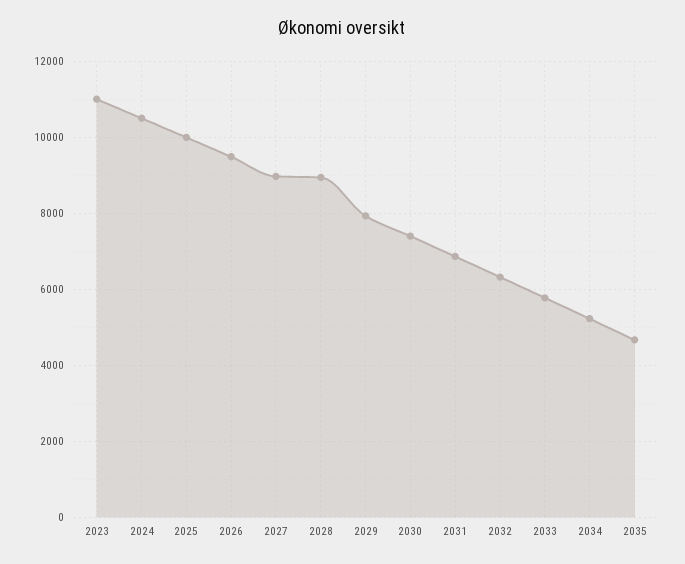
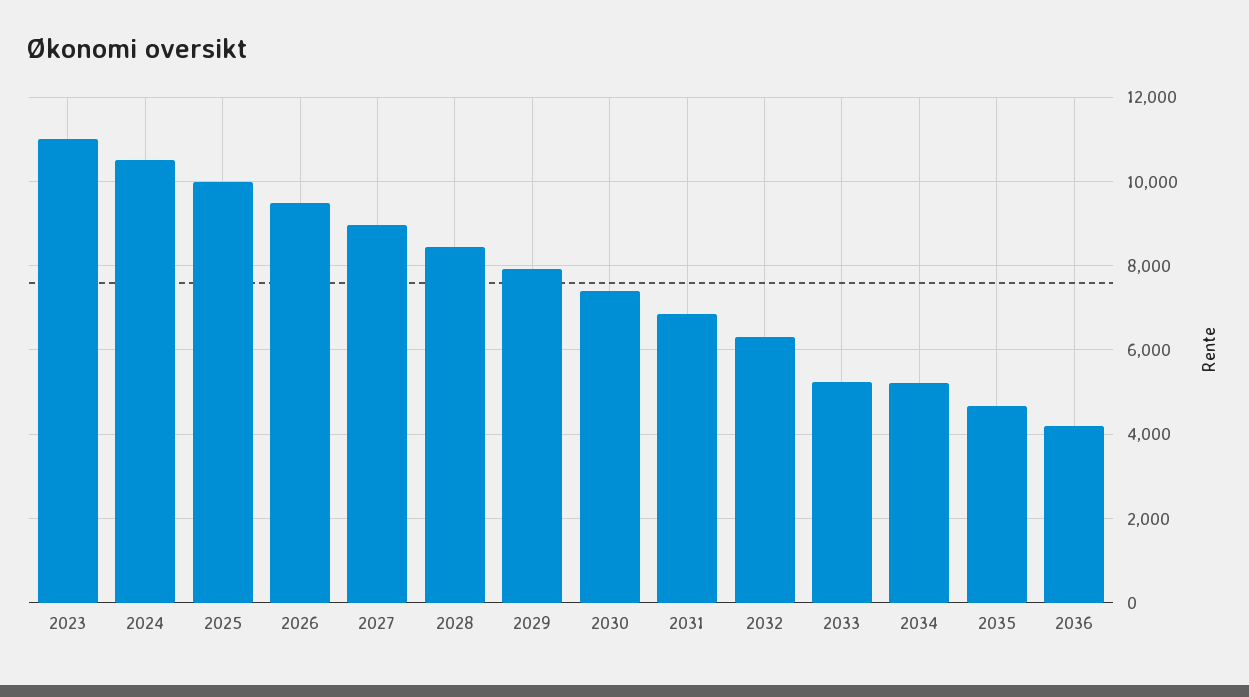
2028: 9000 -> 8400
2033: 5800 -> 5200
2036: none -> 4200

